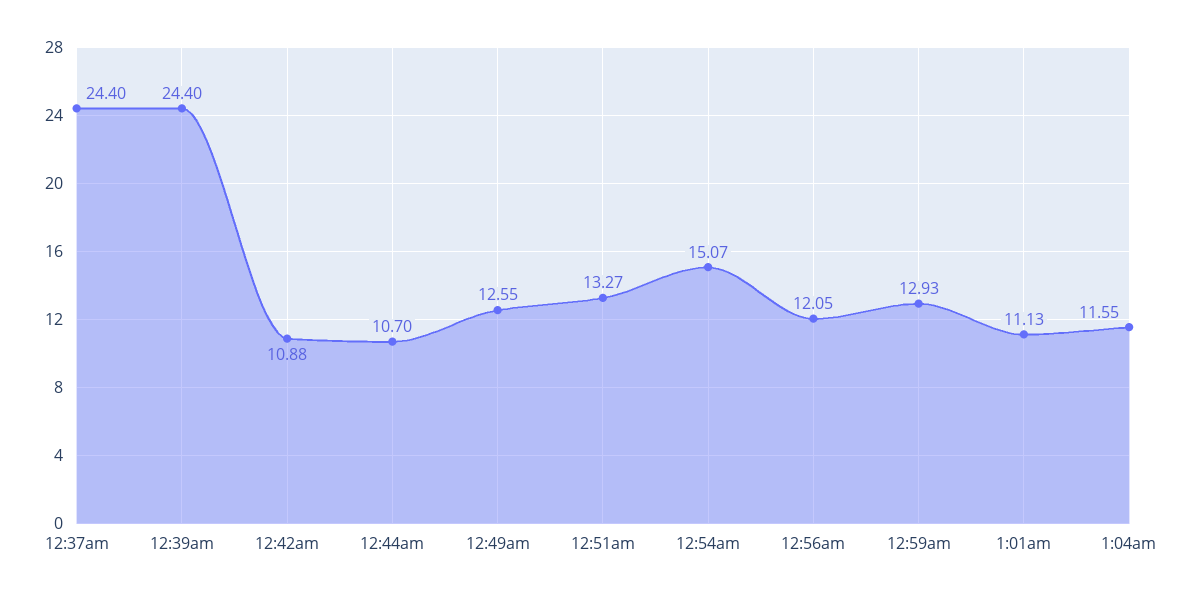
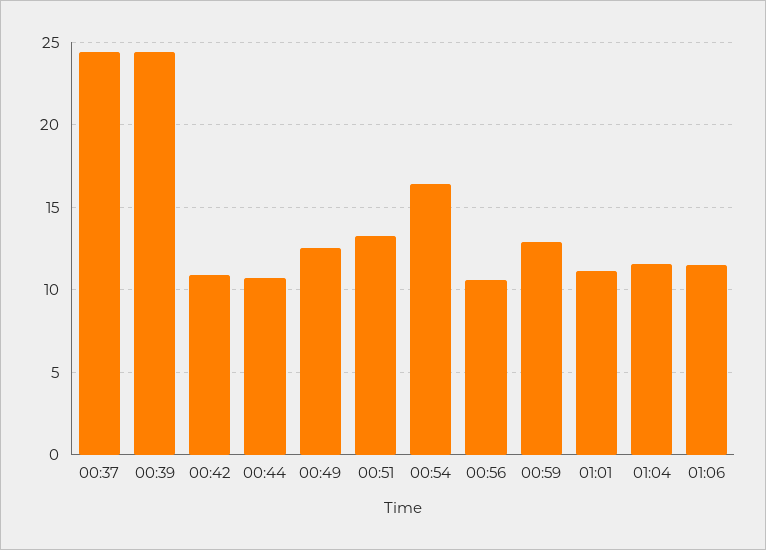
12:54am: 15.07 -> 16.5
12:56am: 12.05 -> 10.5
01:06: none -> 11.5

